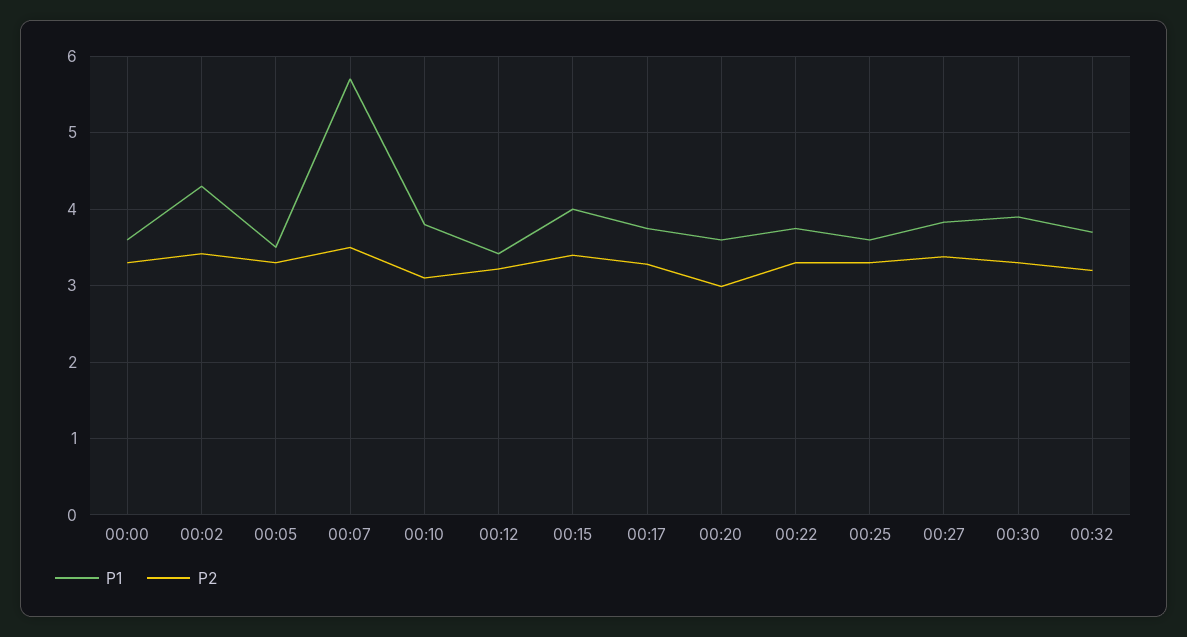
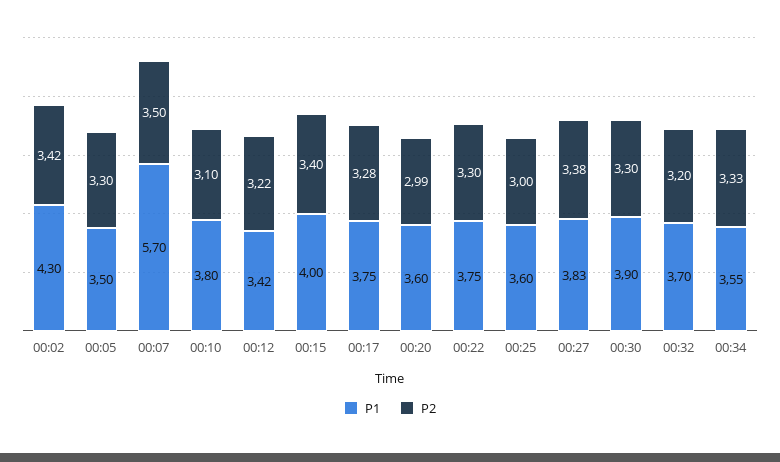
P1, 00:00: 3.6 -> none
P2, 00:00: 3.3 -> none
P2, 00:25: 3.3 -> 3
P1, 00:34: none -> 3.55
P2, 00:34: none -> 3.33

